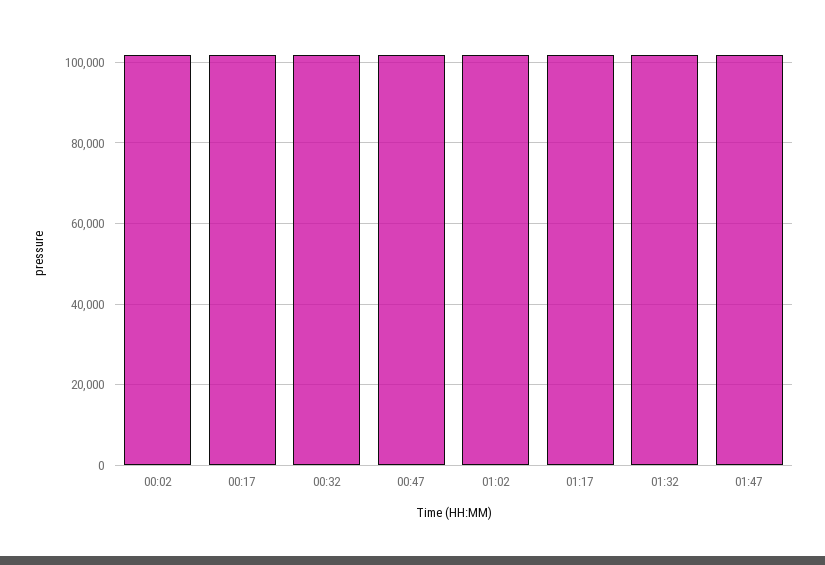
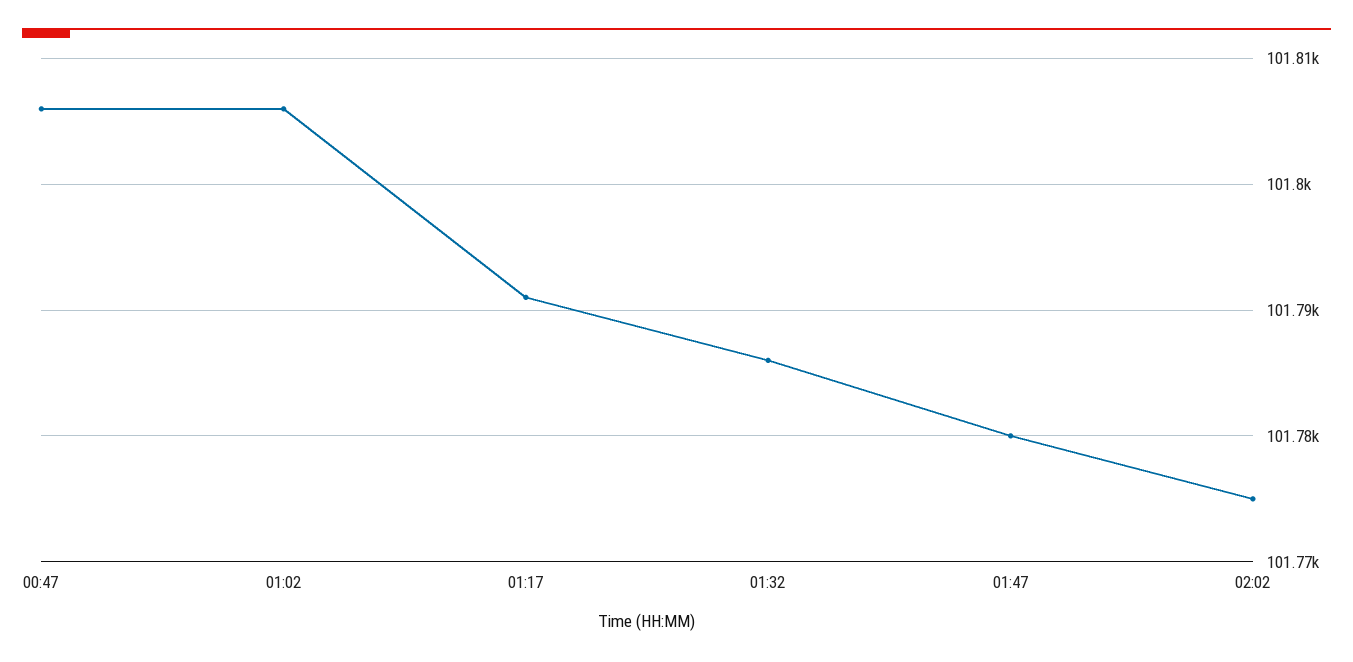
00:02: 102000 -> none
00:17: 102000 -> none
00:32: 102000 -> none
02:02: none -> 101775

